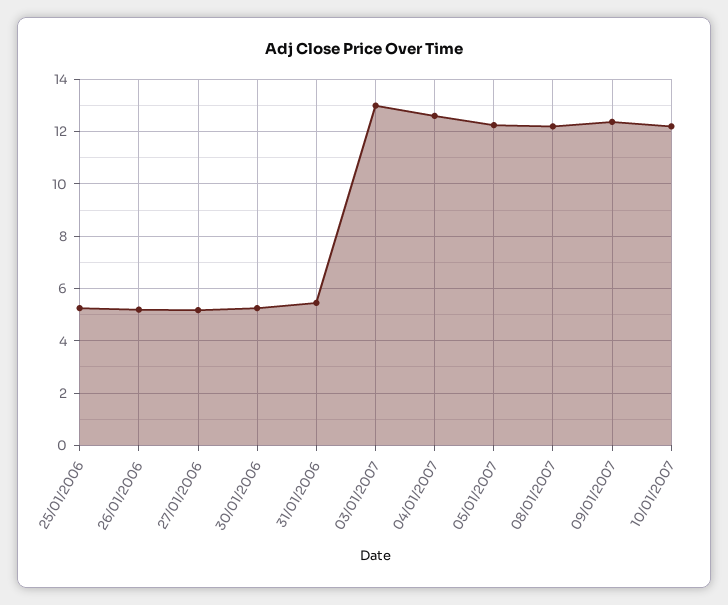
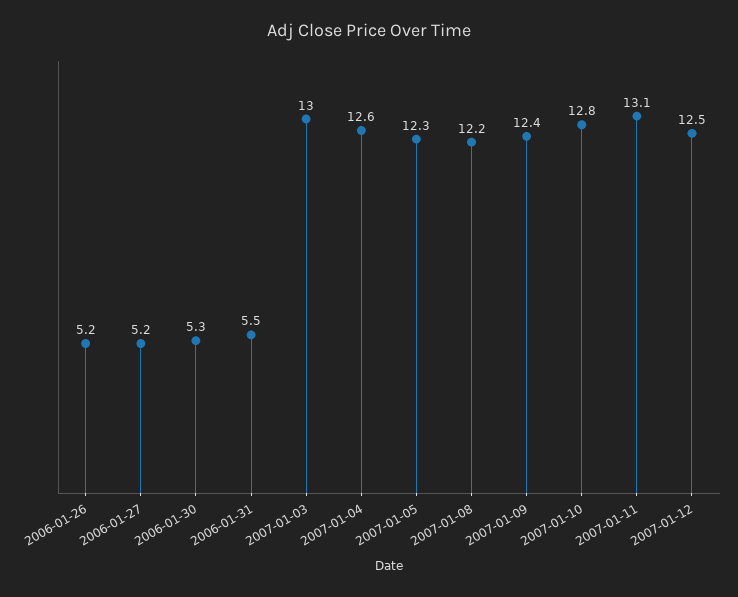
25/01/2006: 5.25 -> none
10/01/2007: 12.25 -> 12.8
2007-01-11: none -> 13.1
2007-01-12: none -> 12.5

